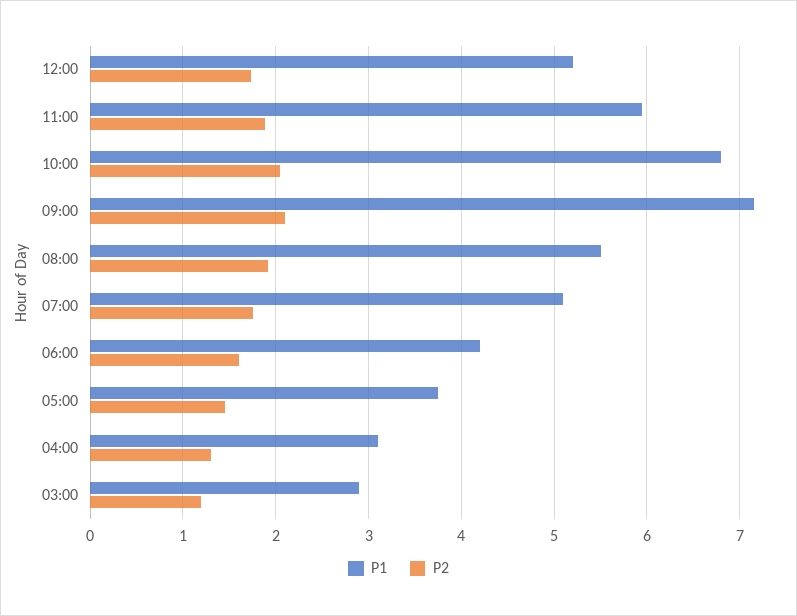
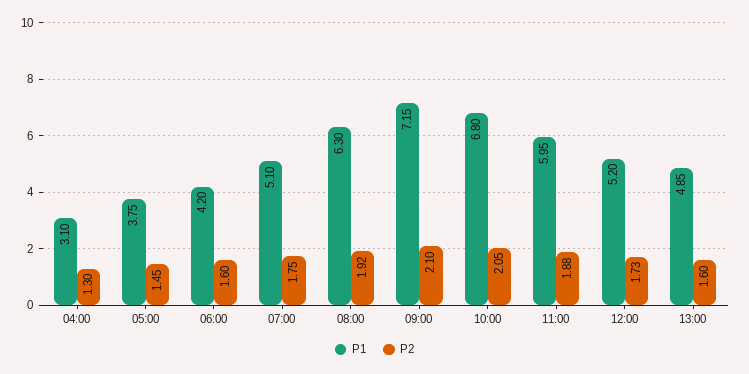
P1, 08:00: 5.5 -> 6.3
P1, 03:00: 2.9 -> none
P2, 03:00: 1.2 -> none
P1, 13:00: none -> 4.85
P2, 13:00: none -> 1.6

